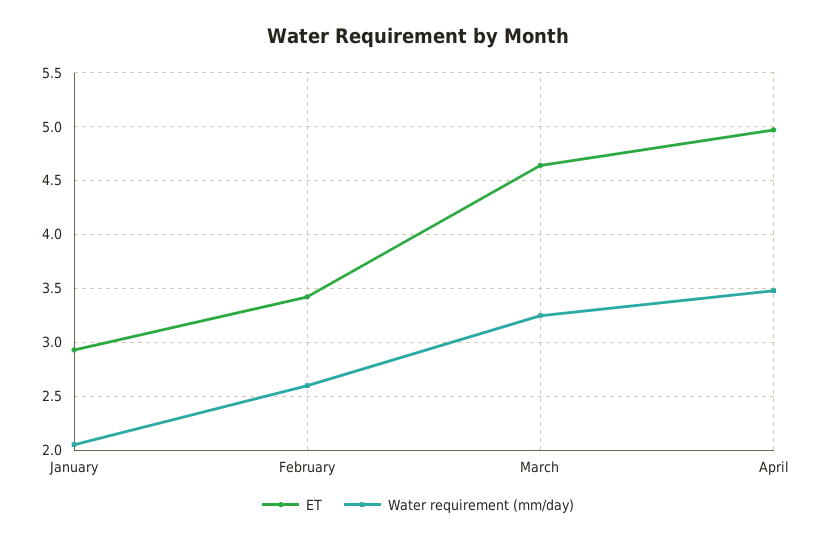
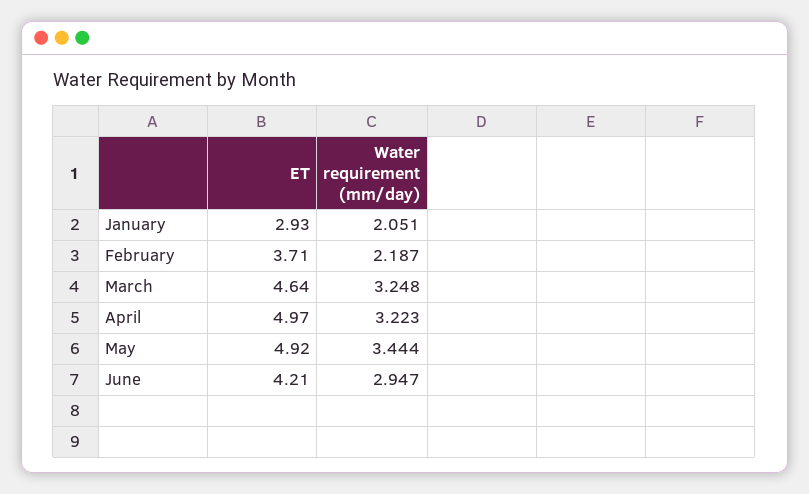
ET, February: 3.4 -> 3.71
Water requirement (mm/day), February: 2.6 -> 2.187
Water requirement (mm/day), April: 3.5 -> 3.223
ET, May: none -> 4.92
Water requirement (mm/day), May: none -> 3.444
ET, June: none -> 4.21
Water requirement (mm/day), June: none -> 2.947

